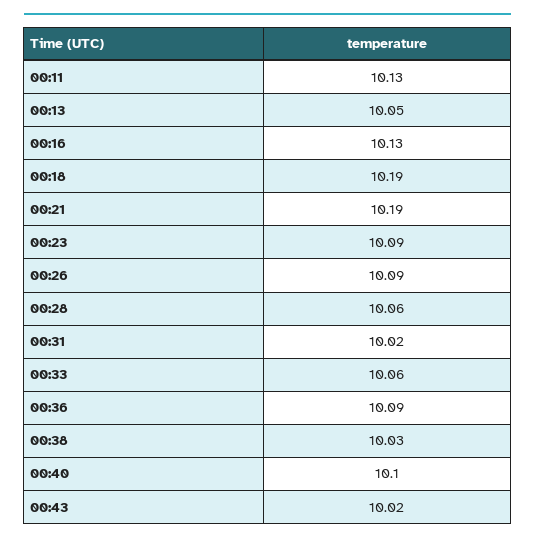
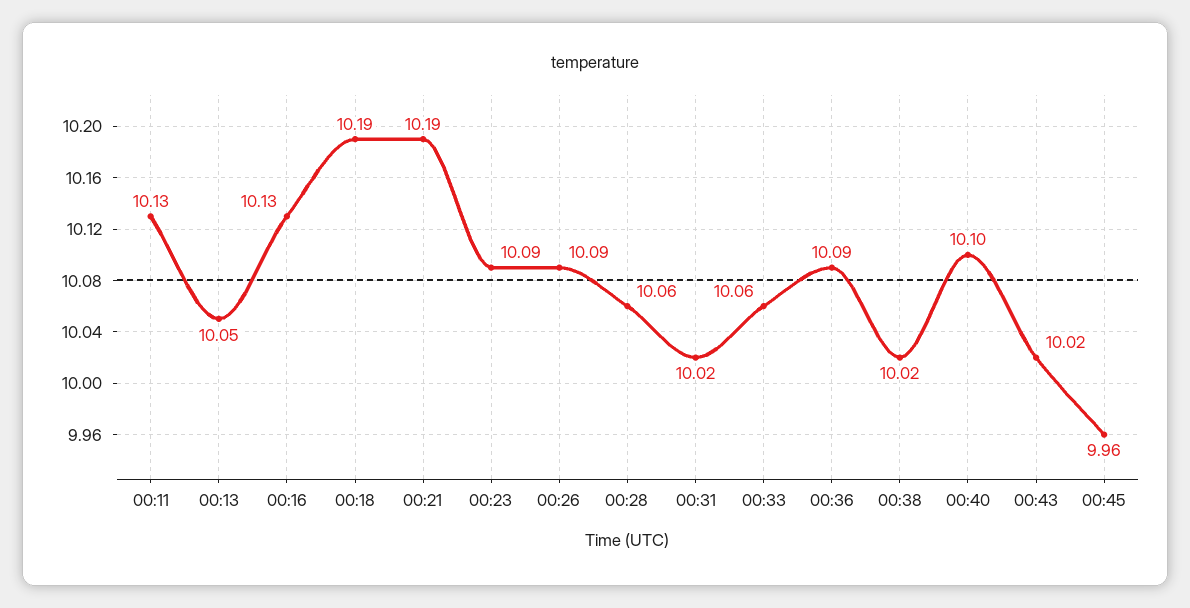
00:38: 10.03 -> 10.02
00:45: none -> 9.96

